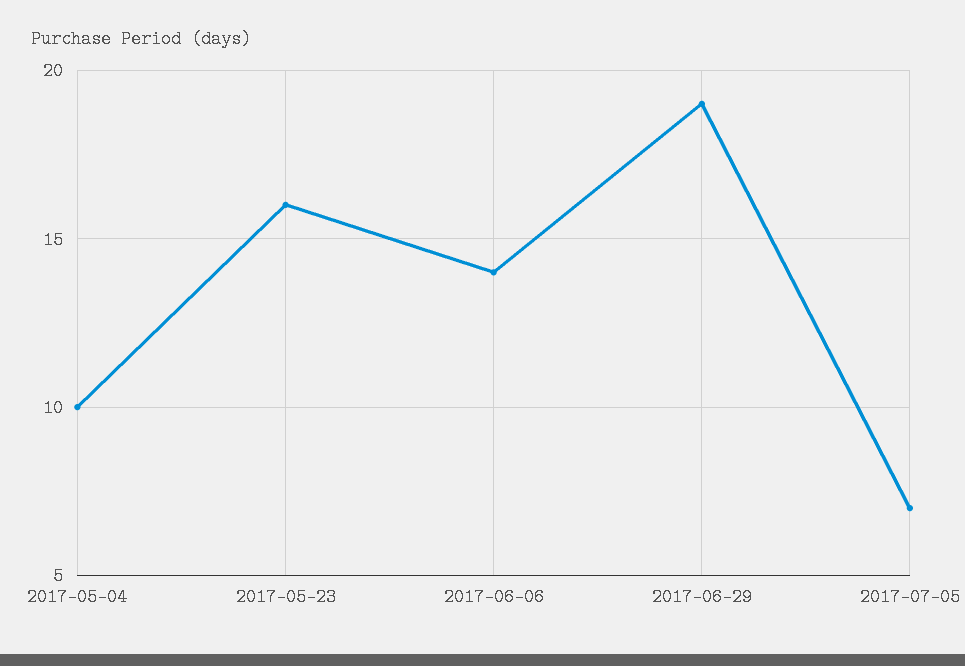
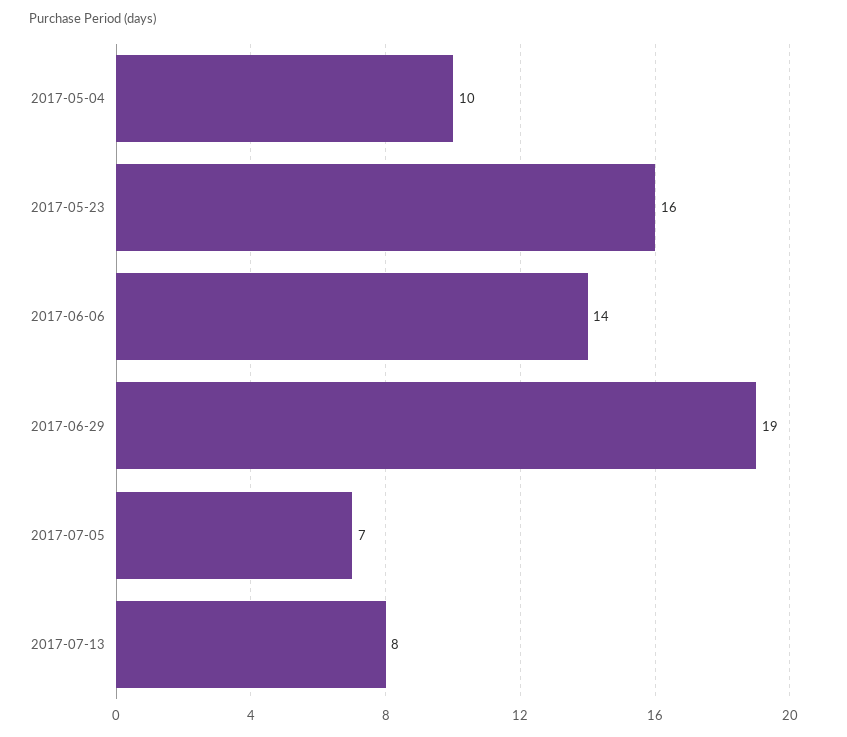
2017-07-13: none -> 8

